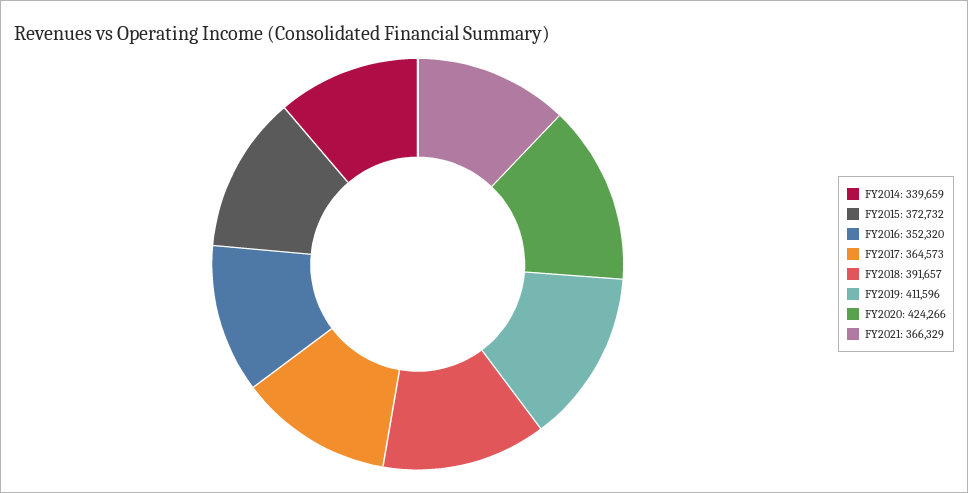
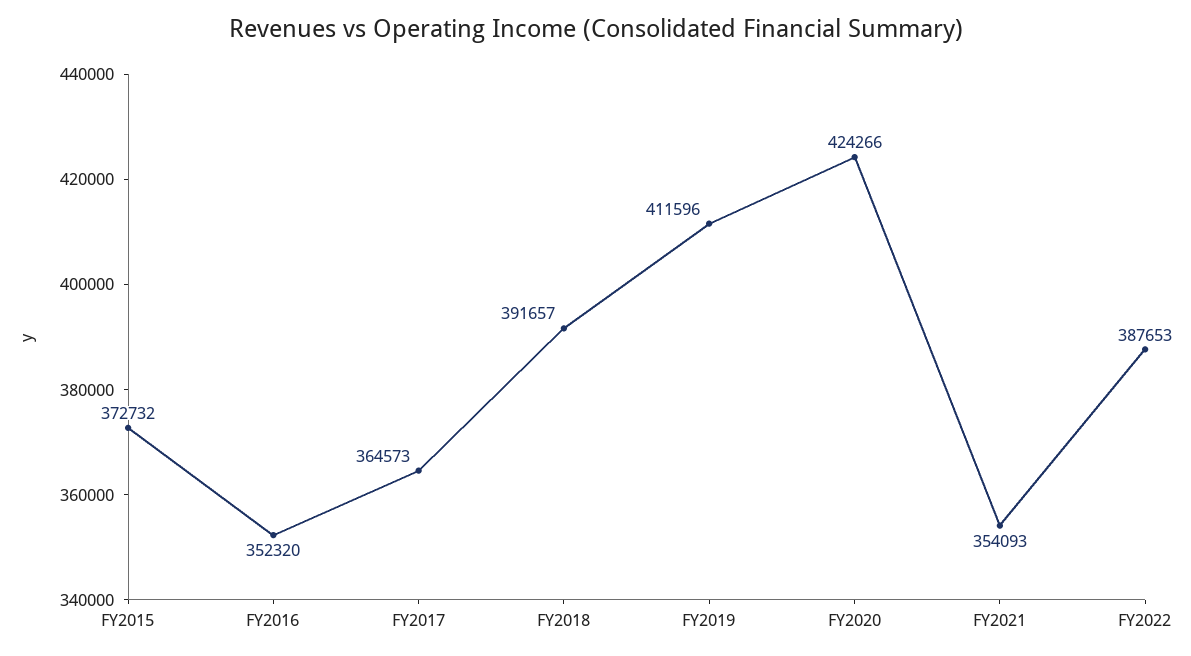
FY2014: 339659 -> none
FY2021: 366329 -> 354093
FY2022: none -> 387653

